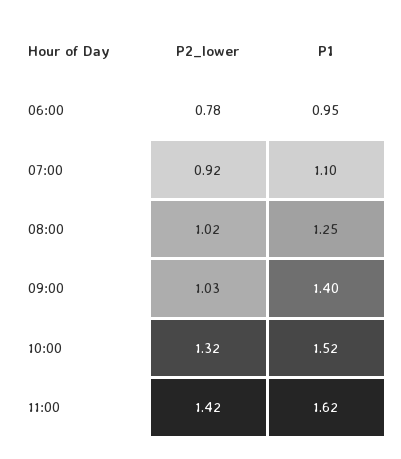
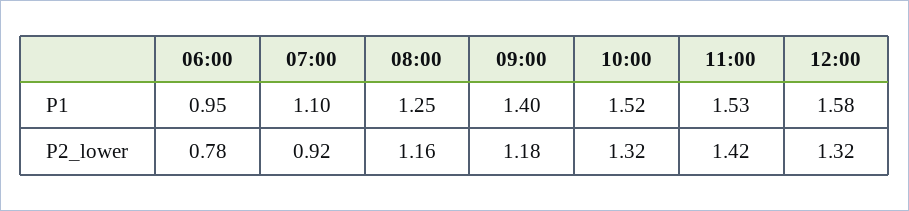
P2_lower, 08:00: 1.02 -> 1.16
P2_lower, 09:00: 1.03 -> 1.18
P1, 11:00: 1.62 -> 1.53
P1, 12:00: none -> 1.58
P2_lower, 12:00: none -> 1.32

